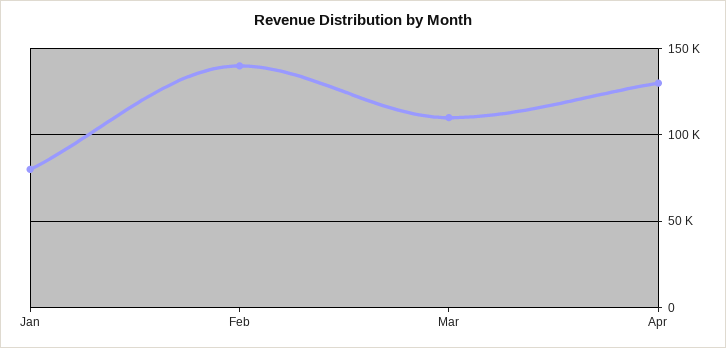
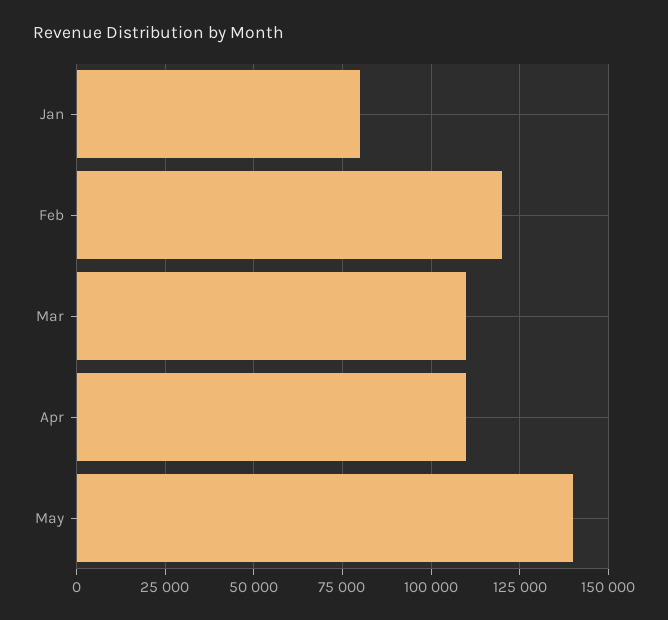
Feb: 140000 -> 120000
Apr: 130000 -> 110000
May: none -> 140000

